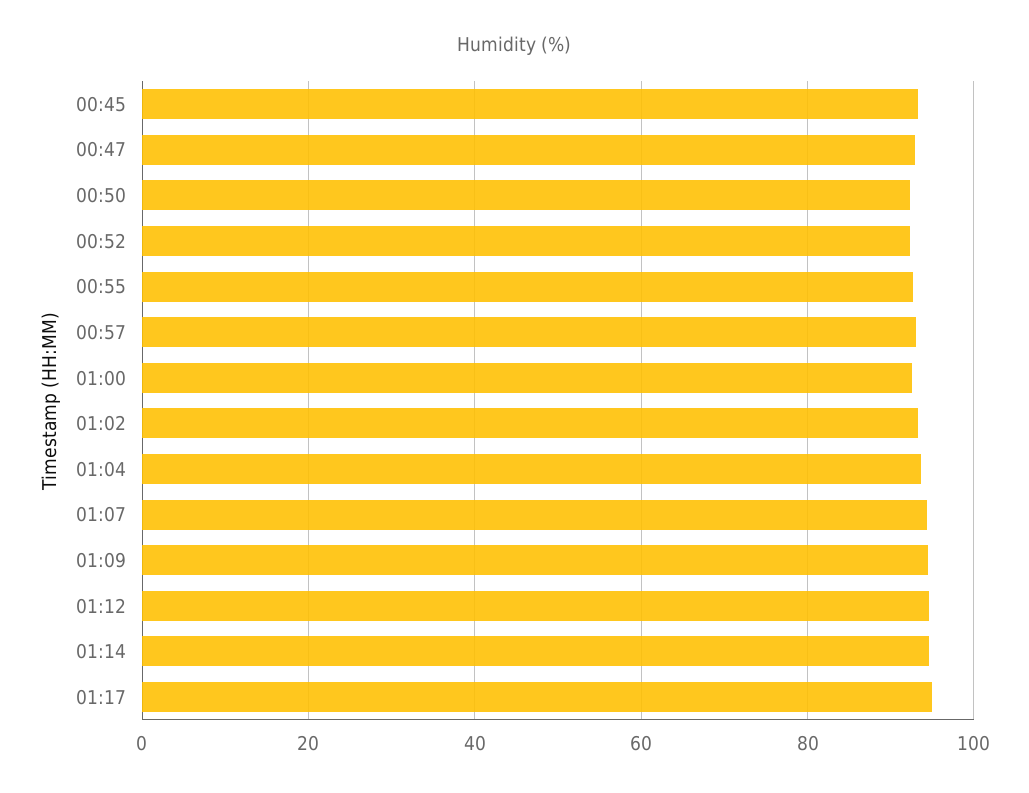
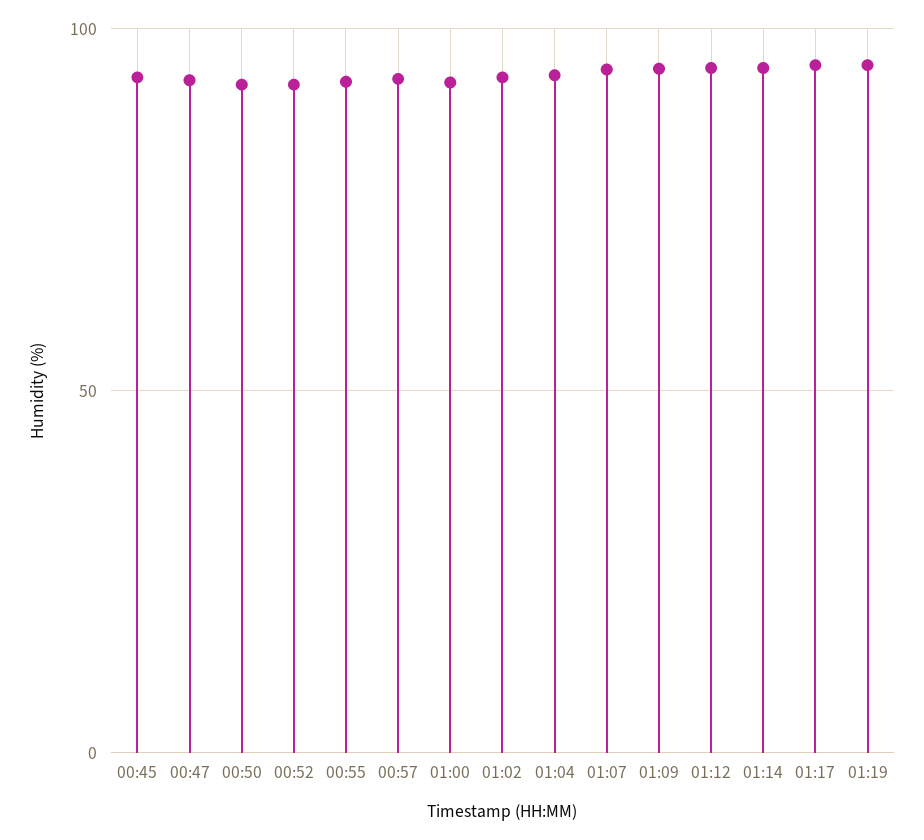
01:19: none -> 95

